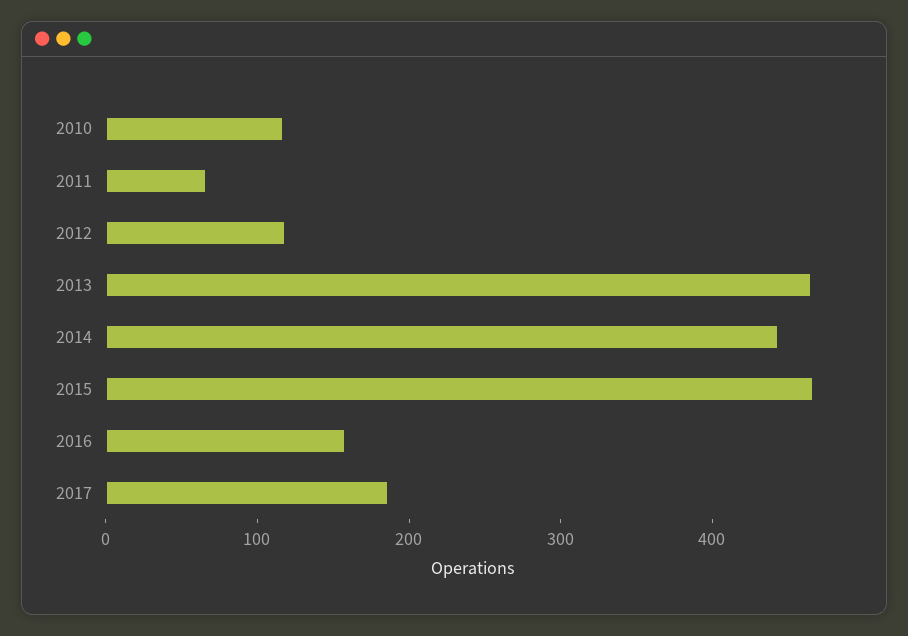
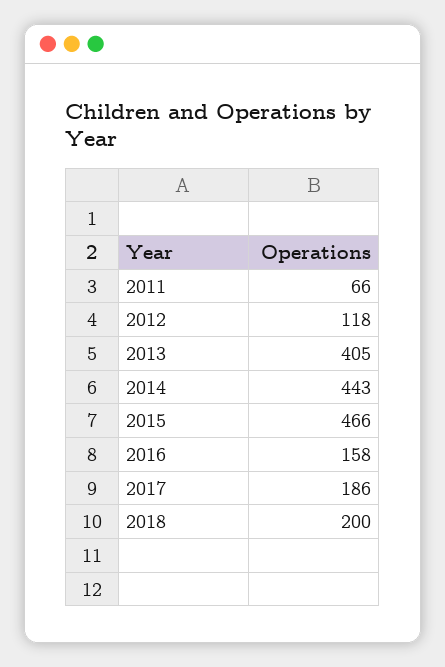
2010: 120 -> none
2013: 460 -> 405
2018: none -> 200

